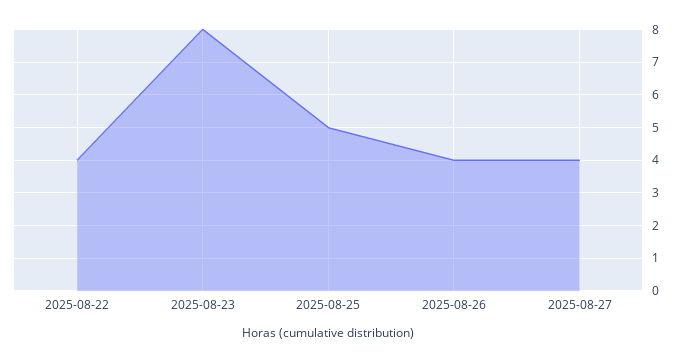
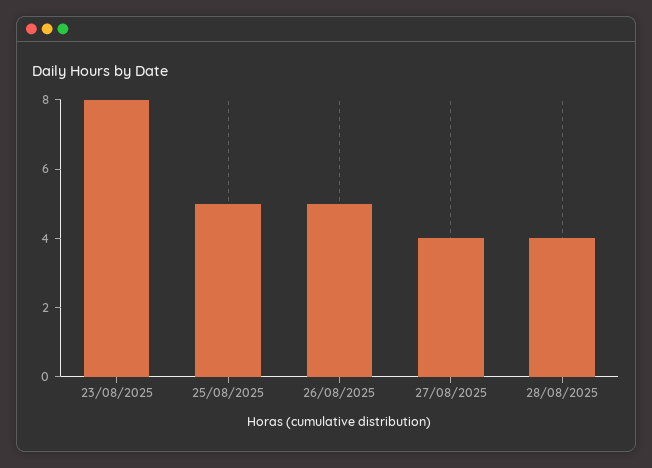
2025-08-22: 4 -> none
2025-08-26: 4 -> 5
28/08/2025: none -> 4

